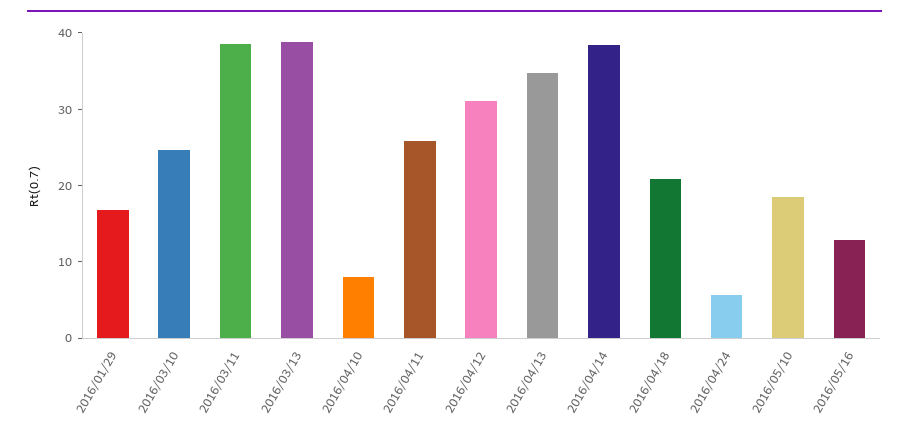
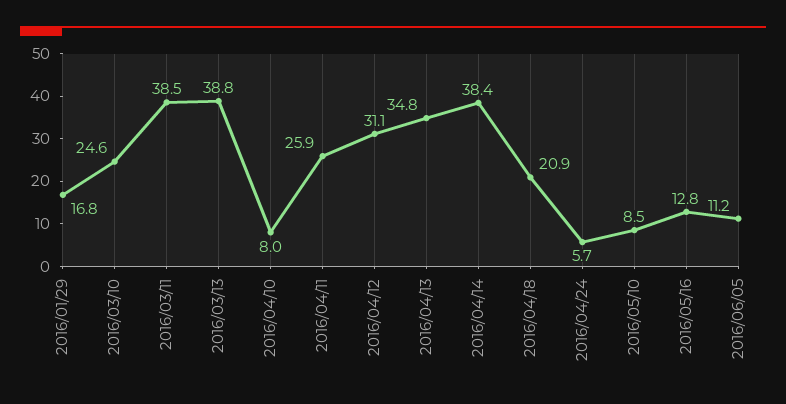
2016/05/10: 18 -> 8.5
2016/06/05: none -> 11.2

